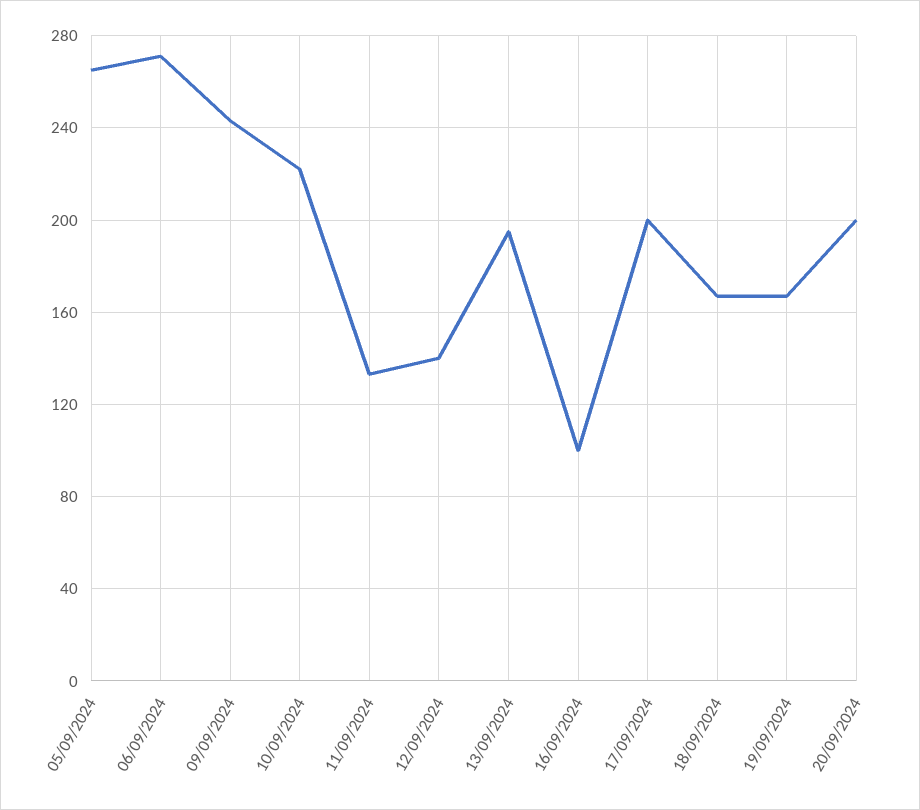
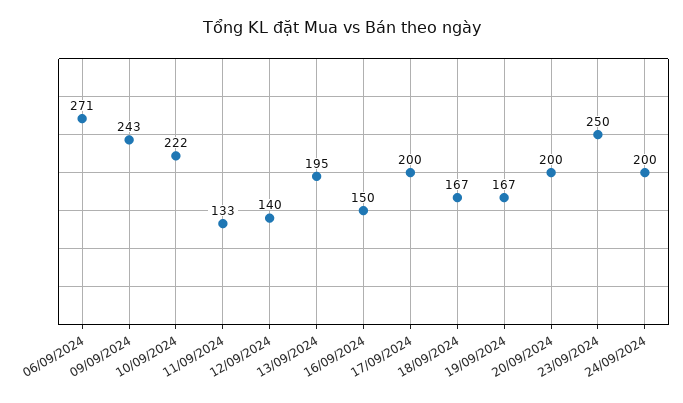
05/09/2024: 265 -> none
16/09/2024: 100 -> 150
23/09/2024: none -> 250
24/09/2024: none -> 200

